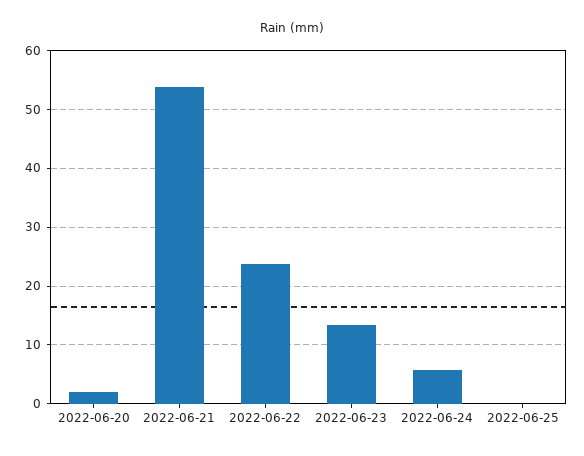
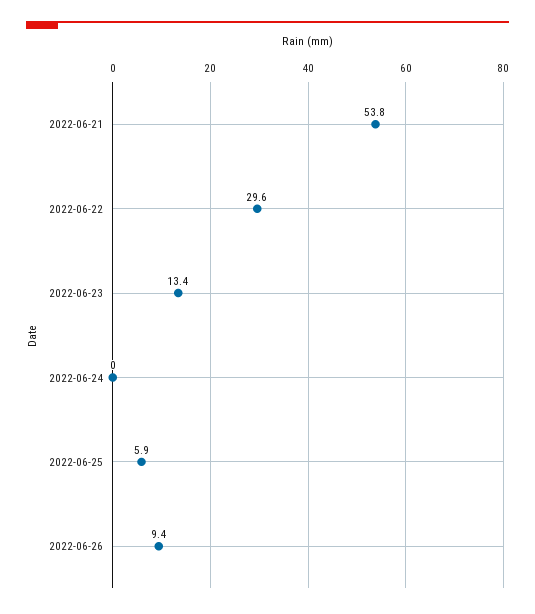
2022-06-20: 2 -> none
2022-06-22: 24 -> 29.6
2022-06-24: 6 -> 0
2022-06-25: 0 -> 5.9
2022-06-26: none -> 9.4

